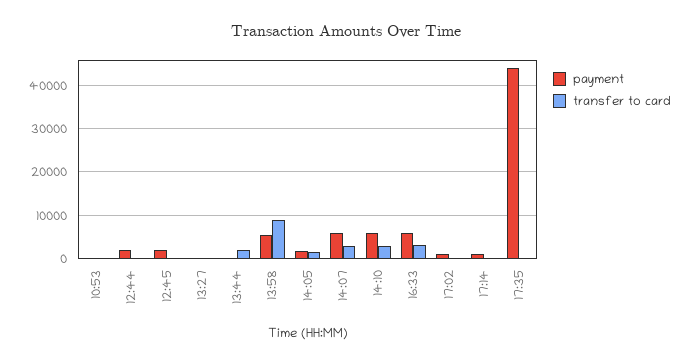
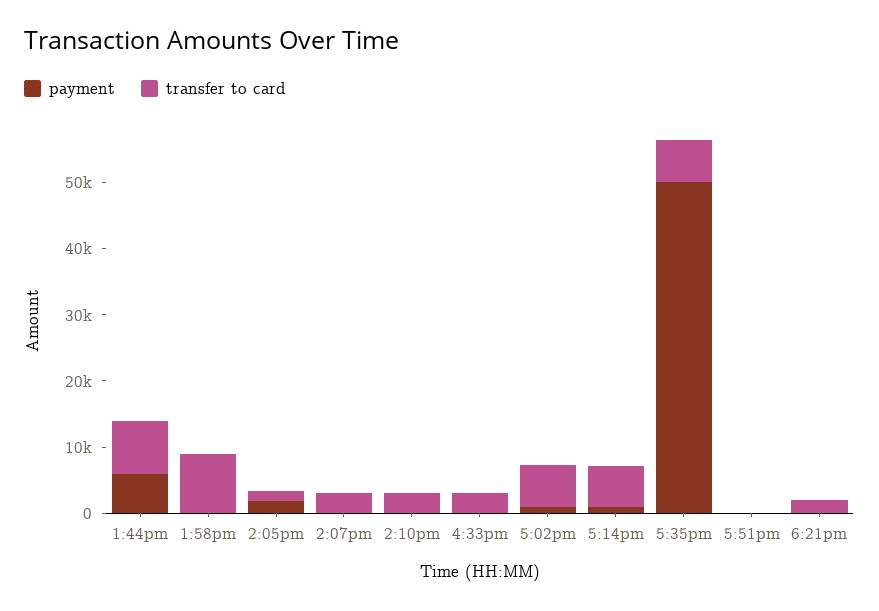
payment, 10:53: 0 -> none
transfer to card, 10:53: 0 -> none
payment, 12:44: 2000 -> none
transfer to card, 12:44: 0 -> none
payment, 12:45: 2000 -> none
transfer to card, 12:45: 0 -> none
payment, 13:27: 0 -> none
transfer to card, 13:27: 0 -> none
payment, 13:44: 0 -> 6000
transfer to card, 13:44: 2000 -> 8000
payment, 13:58: 6000 -> 0
payment, 14:07: 6000 -> 0
payment, 14:10: 6000 -> 0
payment, 16:33: 6000 -> 0
transfer to card, 17:02: 0 -> 6000
transfer to card, 17:14: 0 -> 6000
payment, 17:35: 44000 -> 50000
transfer to card, 17:35: 0 -> 6000
payment, 5:51pm: none -> 0
transfer to card, 5:51pm: none -> 0
payment, 6:21pm: none -> 0
transfer to card, 6:21pm: none -> 2000

